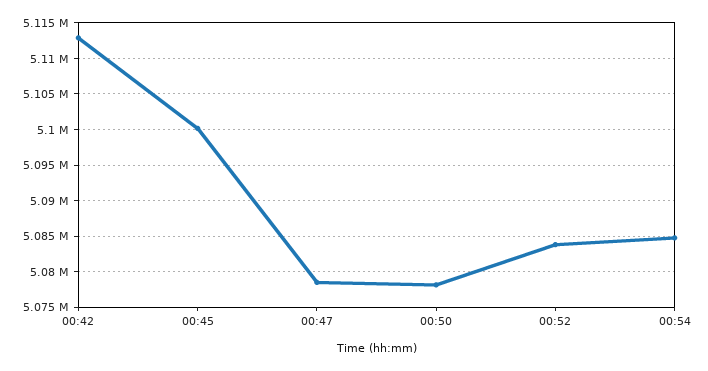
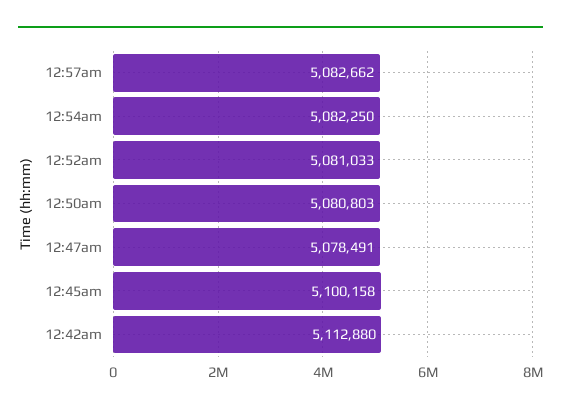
00:50: 5078000 -> 5080803
00:52: 5084000 -> 5081033
00:54: 5085000 -> 5082250
12:57am: none -> 5082662

